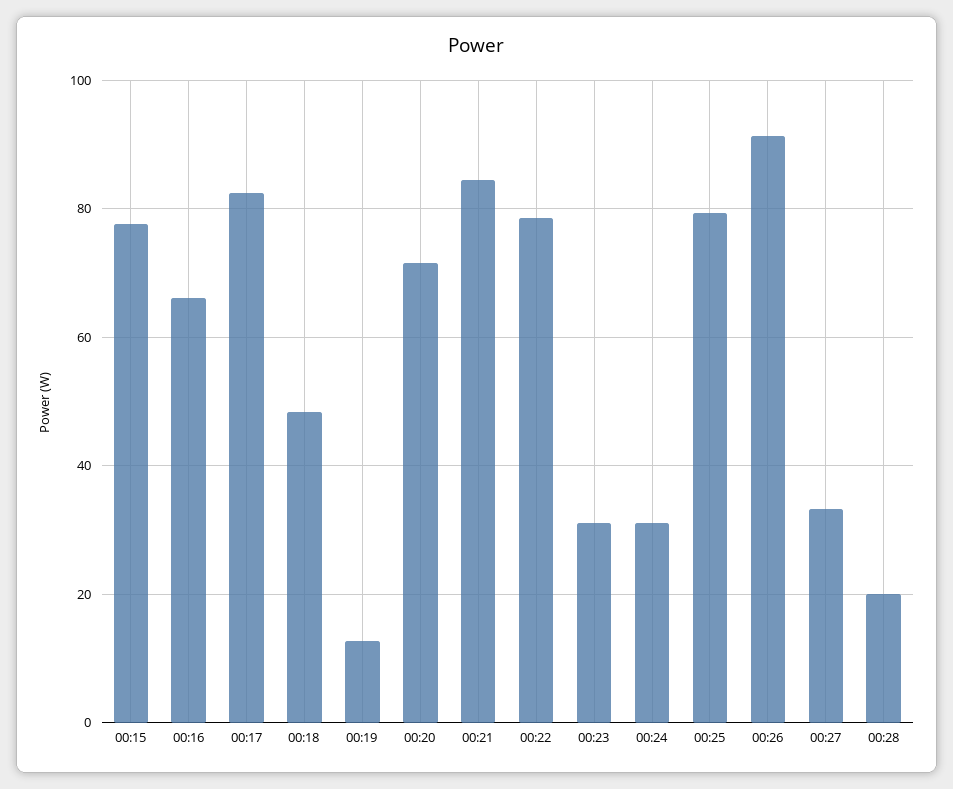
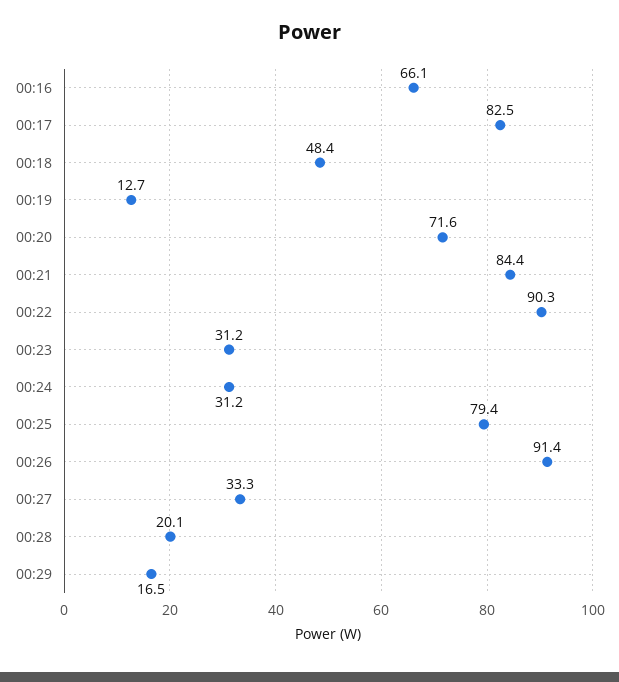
00:15: 78 -> none
00:22: 78 -> 90.3
00:29: none -> 16.5

